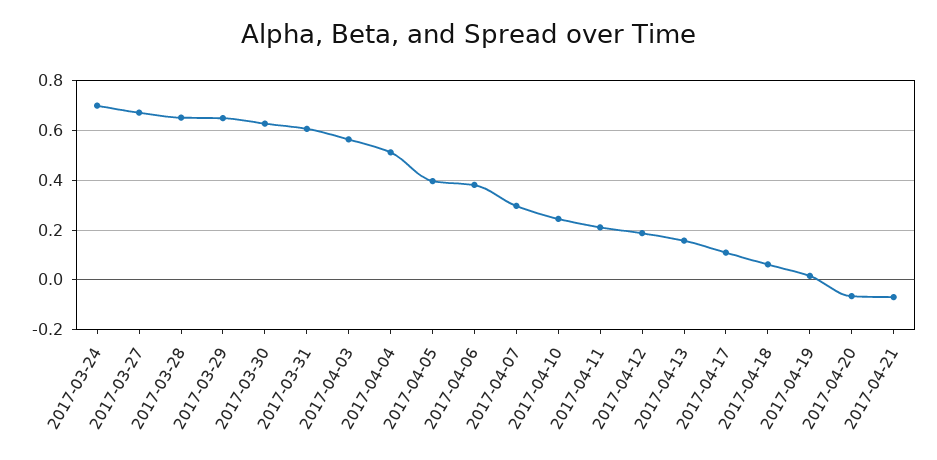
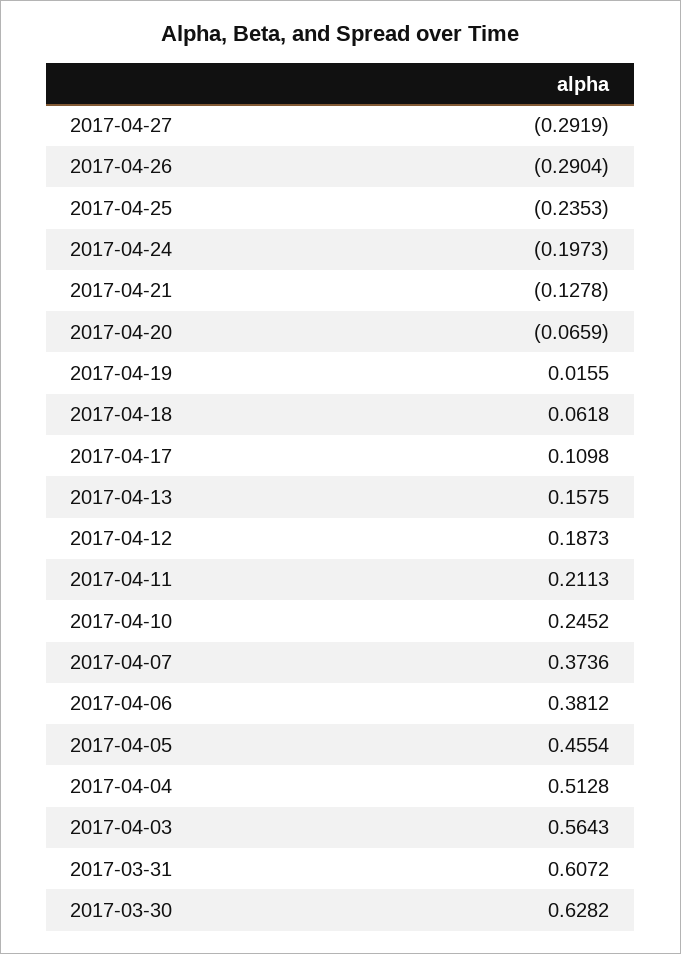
2017-03-24: 0.7 -> none
2017-03-27: 0.675 -> none
2017-03-28: 0.65 -> none
2017-03-29: 0.65 -> none
2017-04-05: 0.4 -> 0.4554
2017-04-07: 0.3 -> 0.3736
2017-04-21: -0.075 -> -0.1278
2017-04-27: none -> -0.2919
2017-04-26: none -> -0.2904
2017-04-25: none -> -0.2353
2017-04-24: none -> -0.1973

